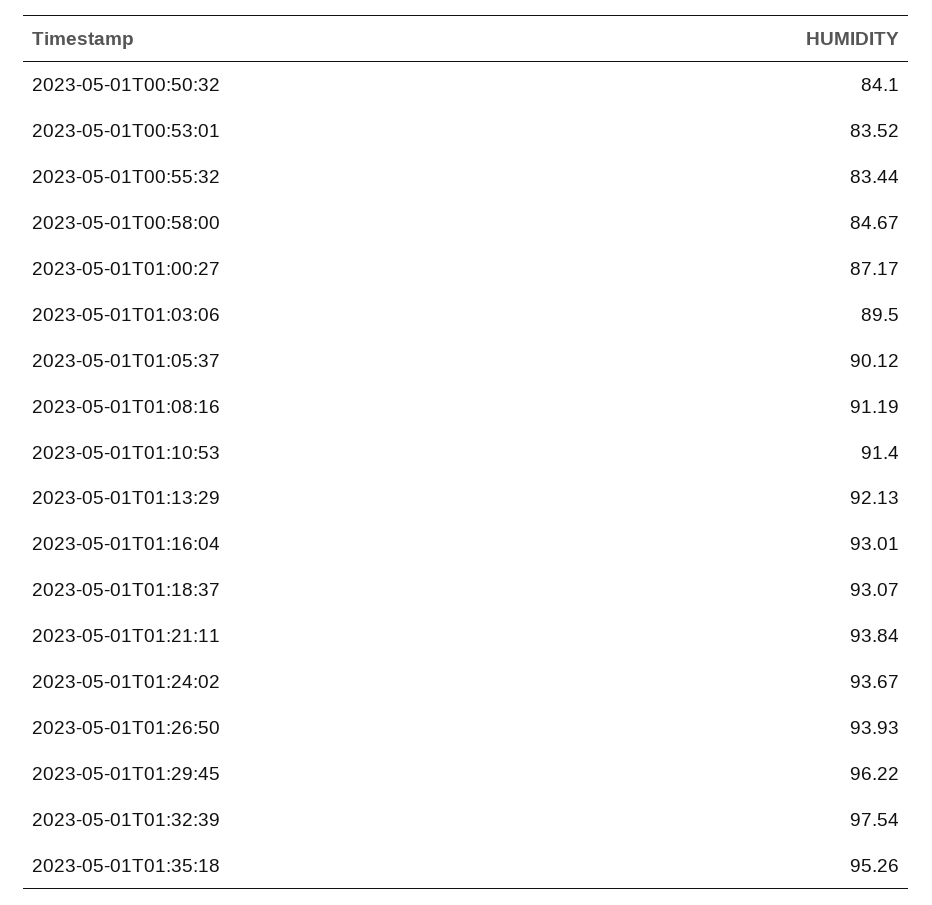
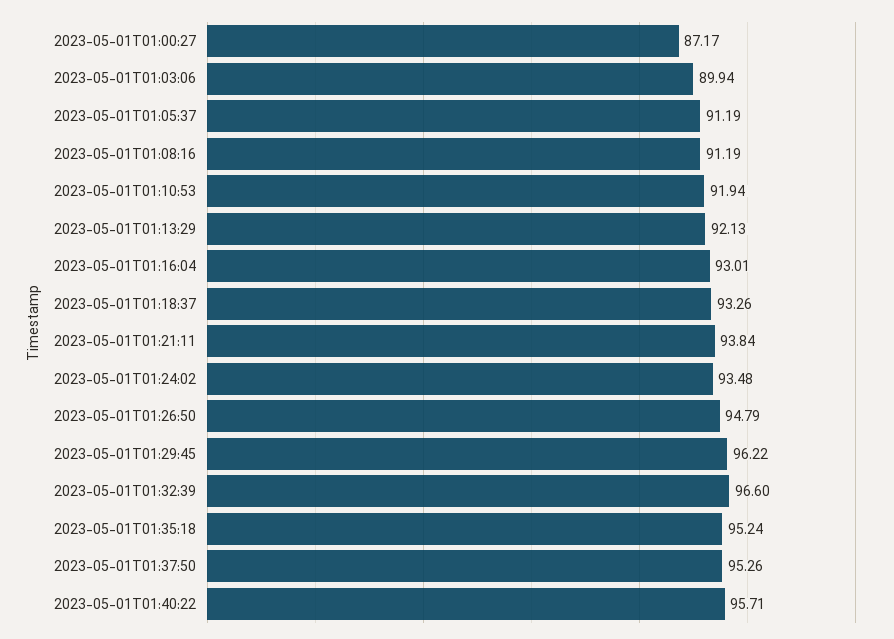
2023-05-01T00:50:32: 84.1 -> none
2023-05-01T00:53:01: 83.52 -> none
2023-05-01T00:55:32: 83.44 -> none
2023-05-01T00:58:00: 84.67 -> none
2023-05-01T01:03:06: 89.5 -> 89.94
2023-05-01T01:05:37: 90.12 -> 91.19
2023-05-01T01:10:53: 91.4 -> 91.94
2023-05-01T01:18:37: 93.07 -> 93.26
2023-05-01T01:24:02: 93.67 -> 93.48
2023-05-01T01:26:50: 93.93 -> 94.79
2023-05-01T01:32:39: 97.54 -> 96.6
2023-05-01T01:35:18: 95.26 -> 95.24
2023-05-01T01:37:50: none -> 95.26
2023-05-01T01:40:22: none -> 95.71

